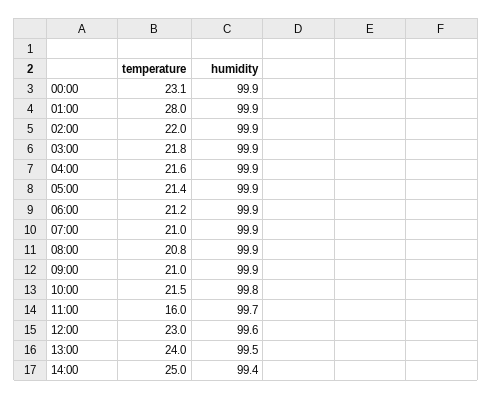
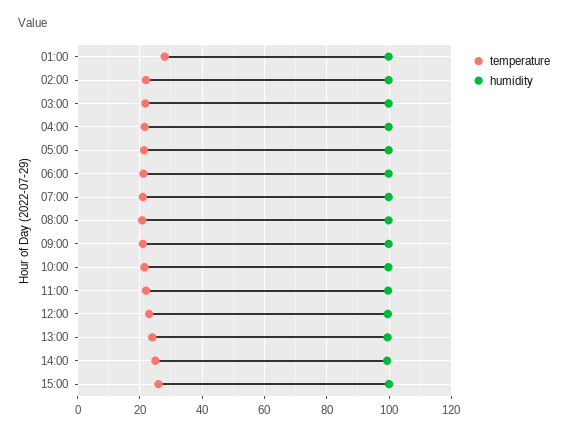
temperature, 00:00: 23.1 -> none
humidity, 00:00: 99.9 -> none
temperature, 11:00: 16 -> 22
temperature, 15:00: none -> 26
humidity, 15:00: none -> 100

